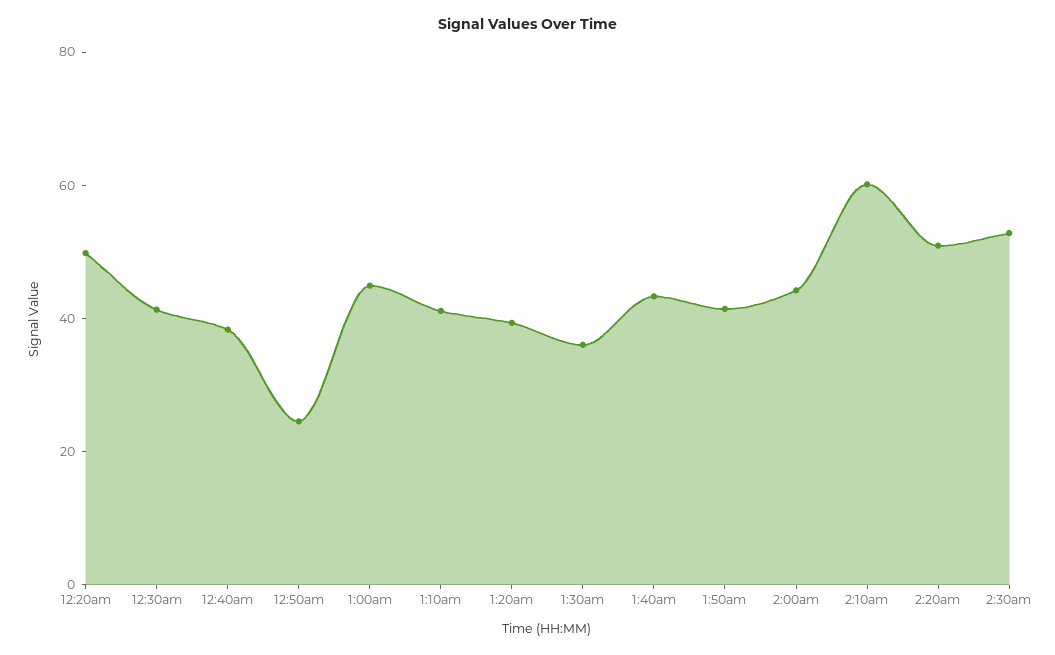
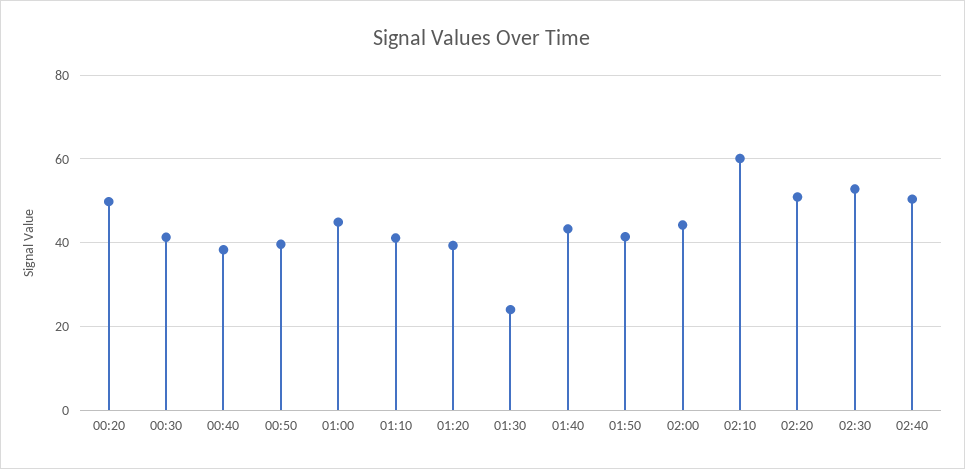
12:50am: 25 -> 40
1:30am: 35 -> 24
02:40: none -> 50

